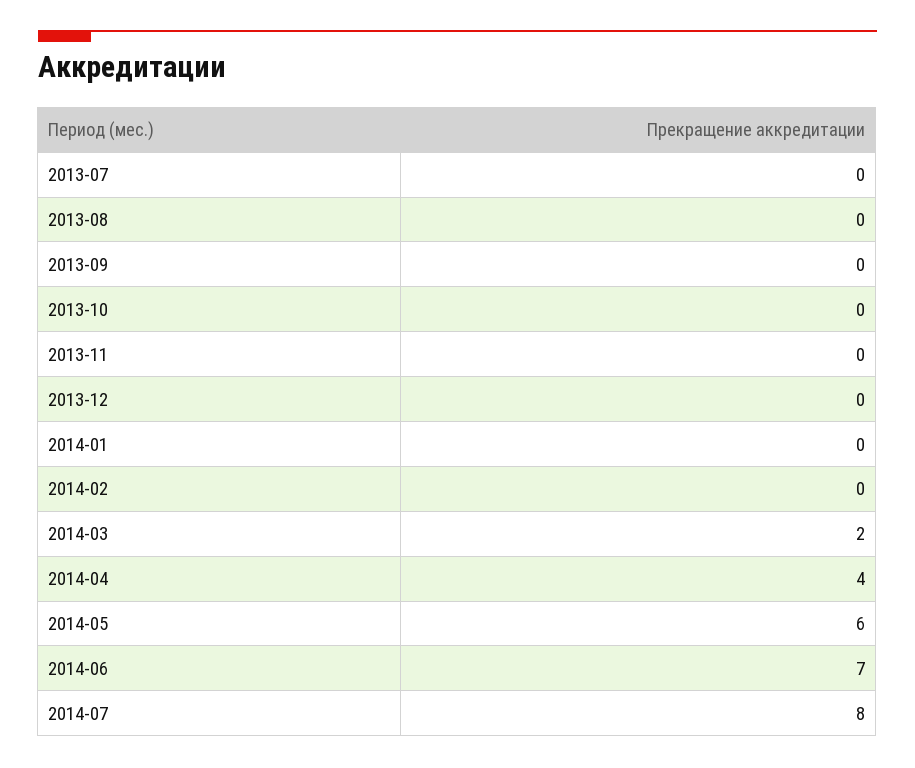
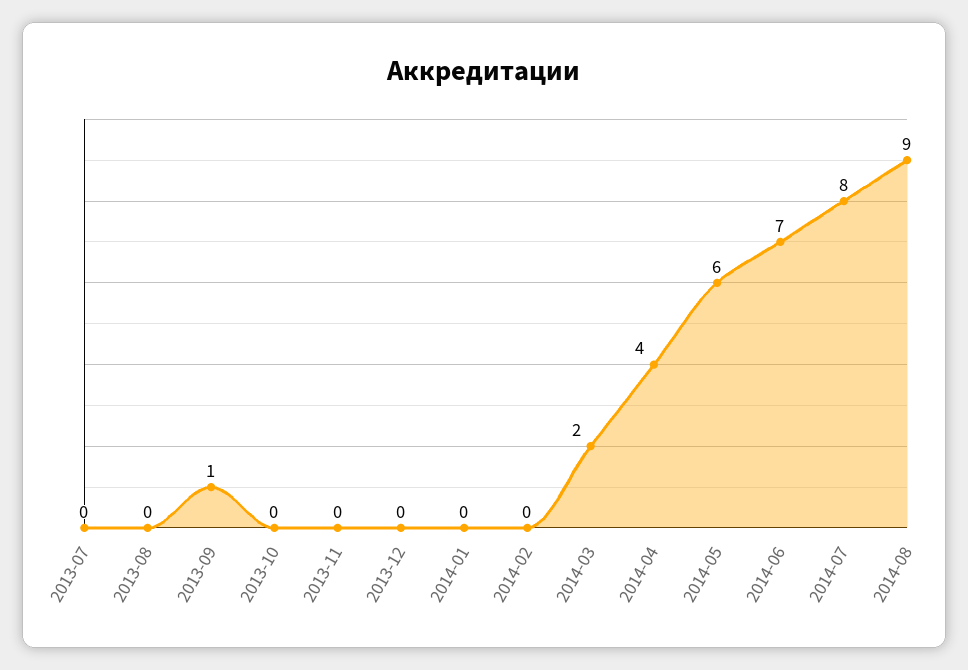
2013-09: 0 -> 1
2014-08: none -> 9

